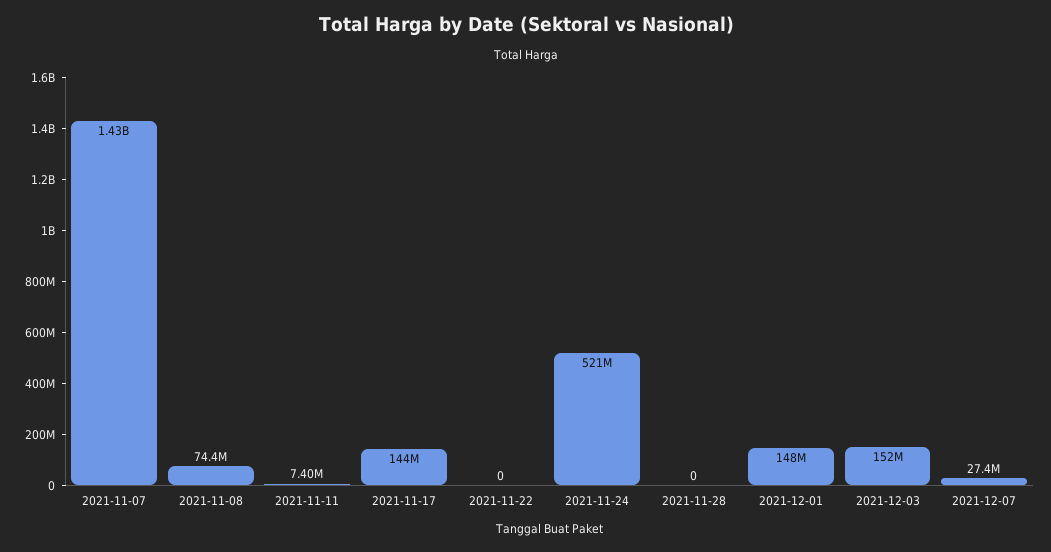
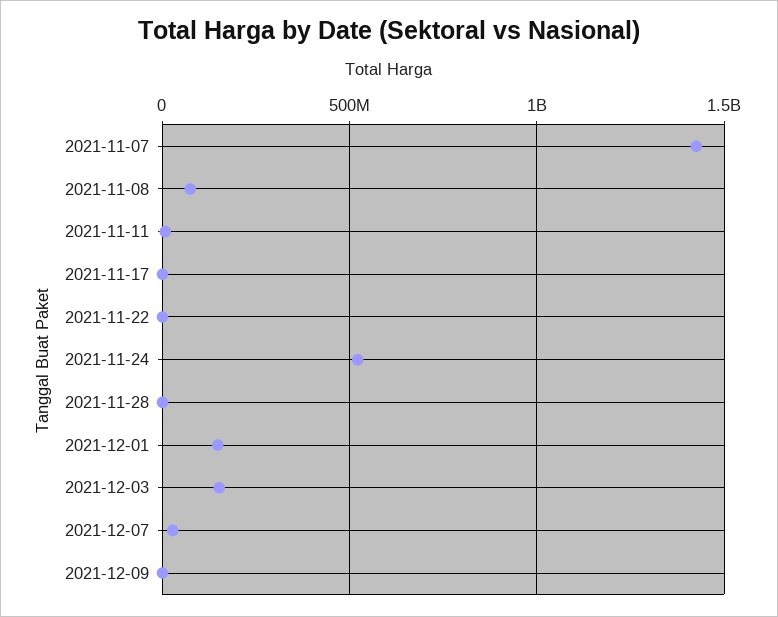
2021-11-17: 144000000 -> 0
2021-12-09: none -> 0

